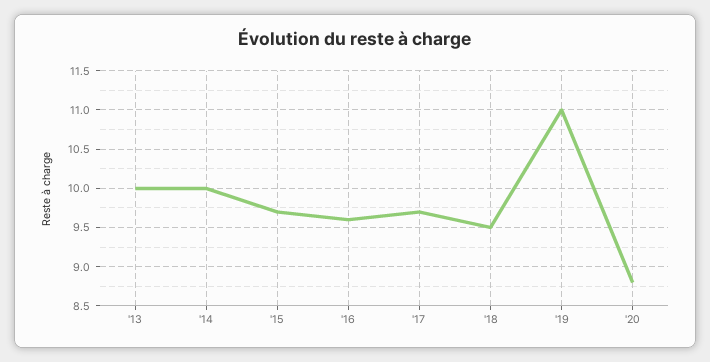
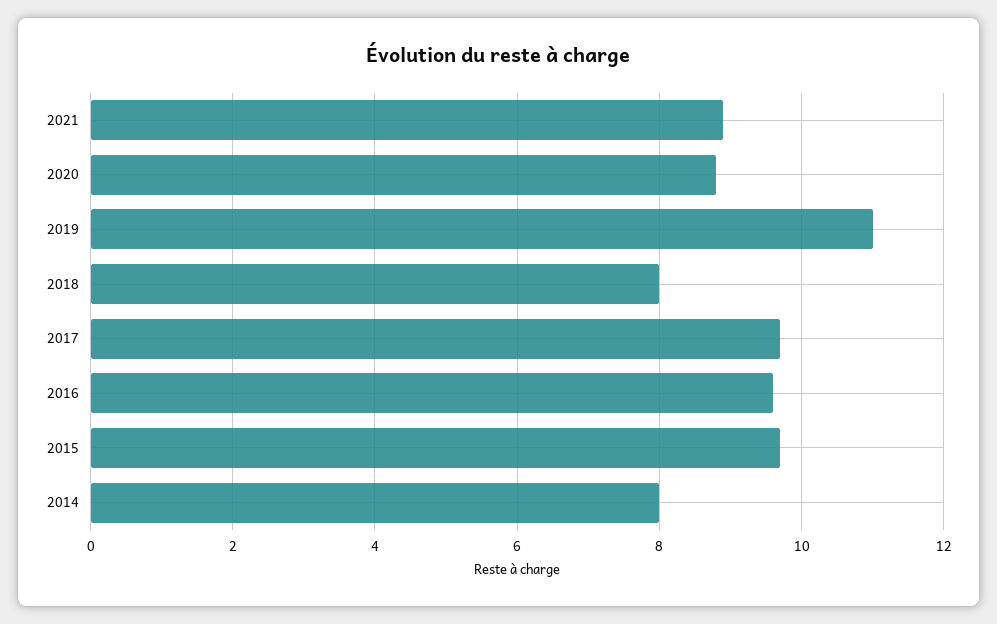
'13: 10 -> none
'14: 10 -> 8
'18: 9.5 -> 8
2021: none -> 9

